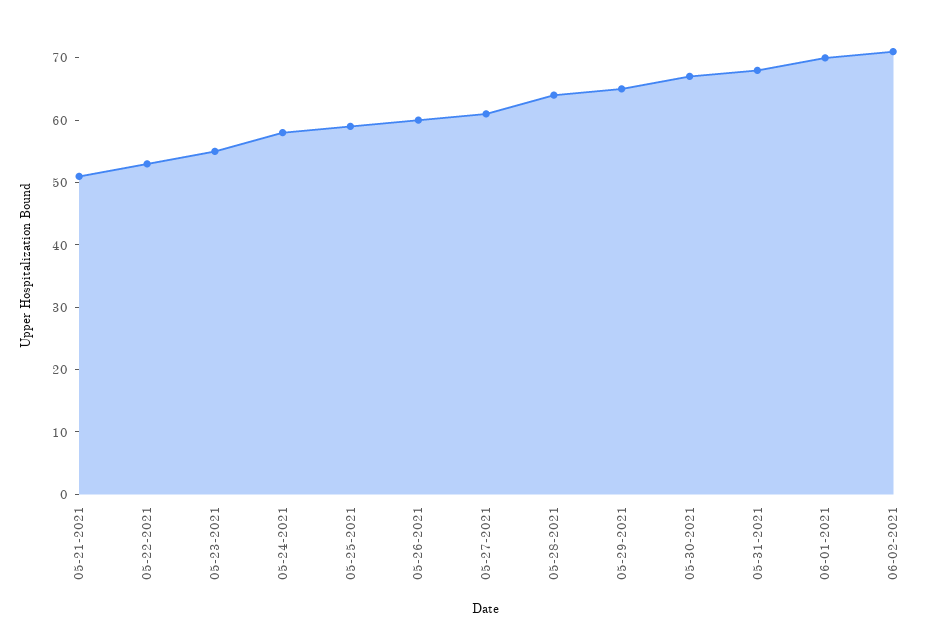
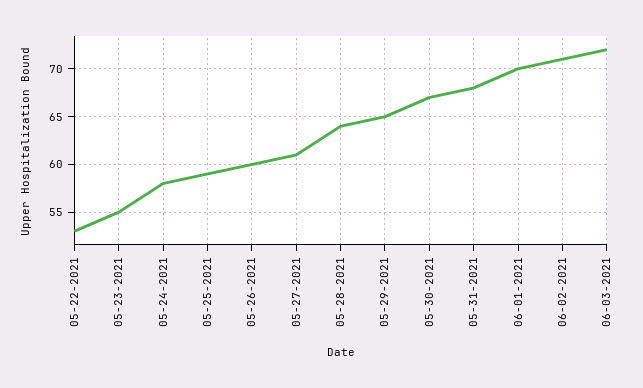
05-21-2021: 50 -> none
06-03-2021: none -> 72

